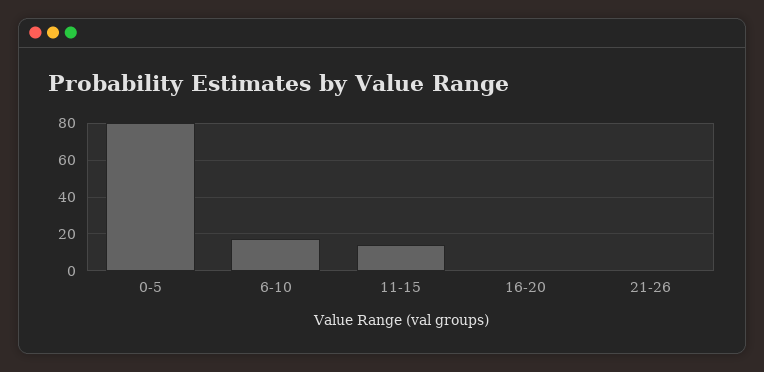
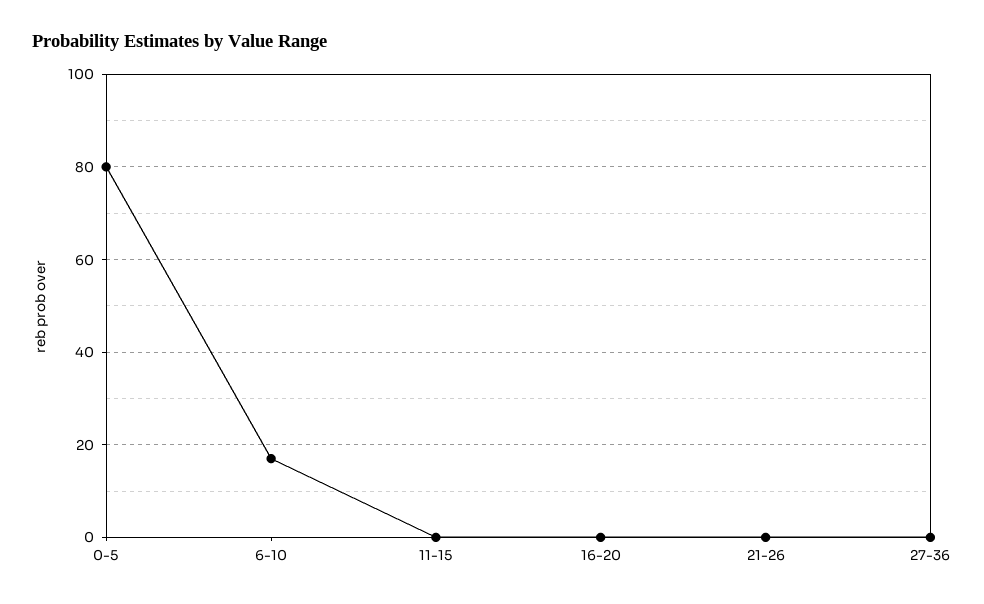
11-15: 15 -> 0
27-36: none -> 0

